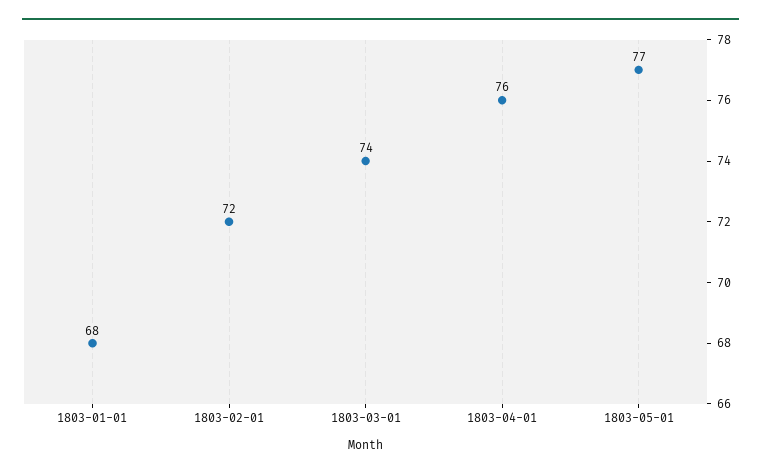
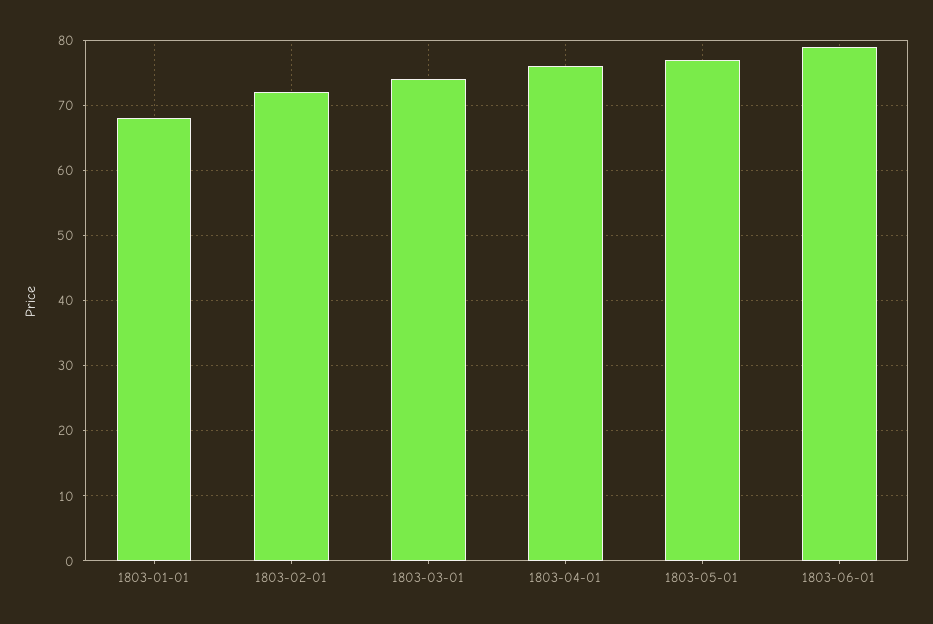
1803-06-01: none -> 79

